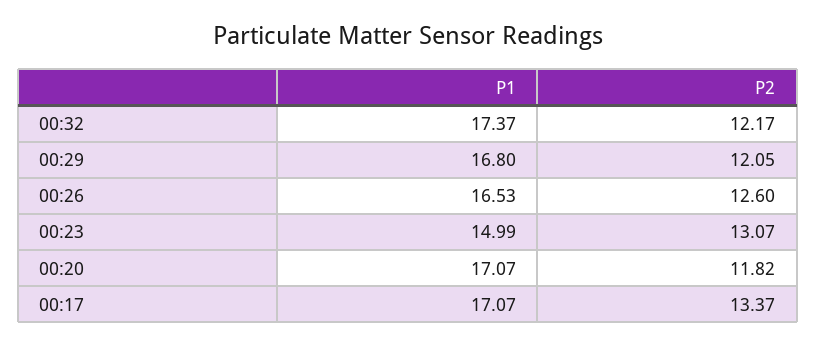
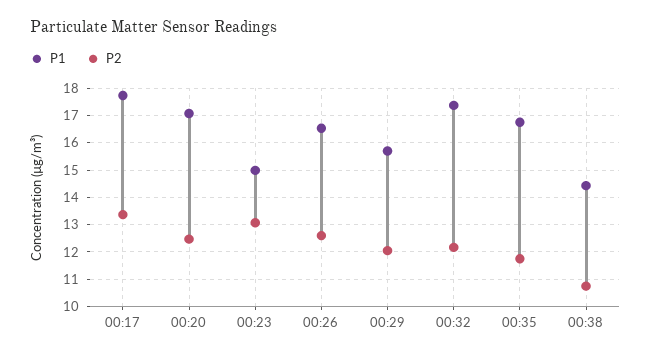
P1, 00:29: 16.8 -> 15.75
P2, 00:20: 11.82 -> 12.5
P1, 00:17: 17.07 -> 17.75
P1, 00:35: none -> 16.75
P2, 00:35: none -> 11.75
P1, 00:38: none -> 14.5
P2, 00:38: none -> 10.75

